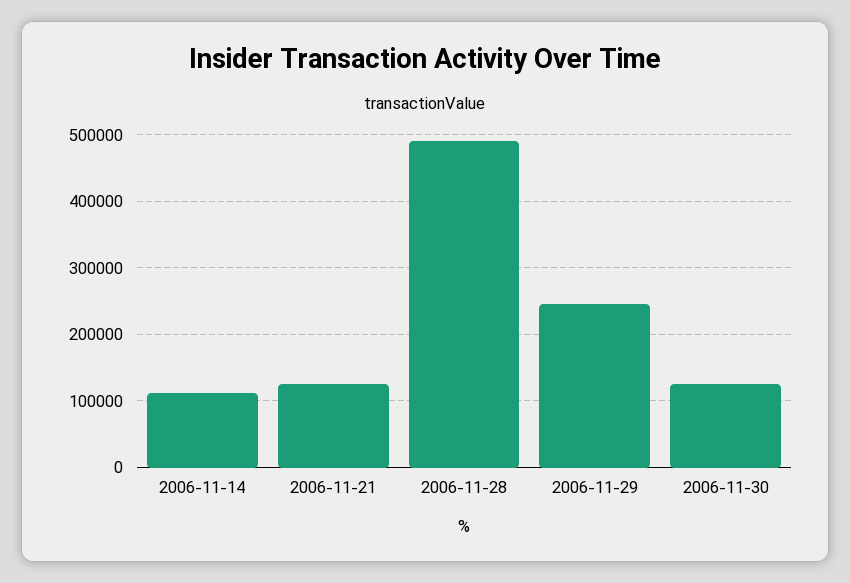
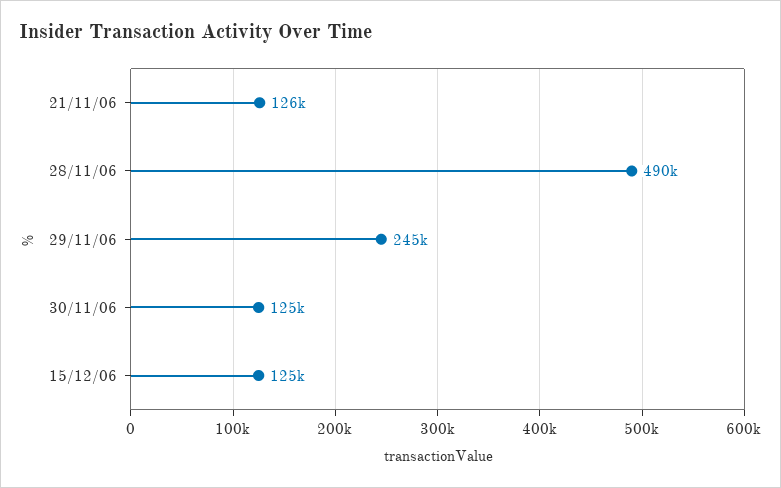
2006-11-14: 110000 -> none
15/12/06: none -> 125000

